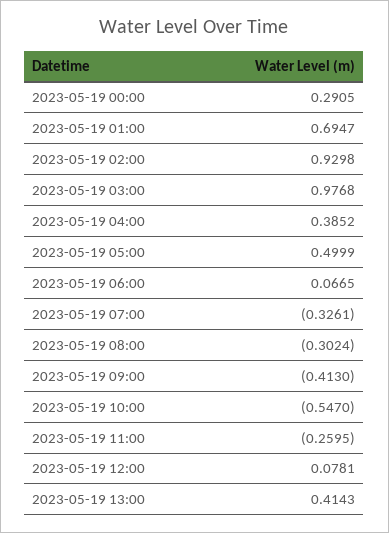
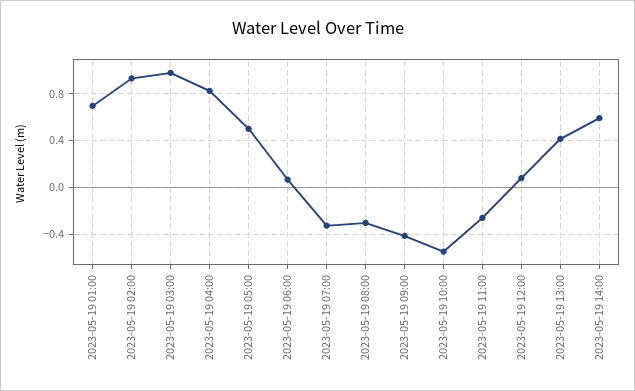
2023-05-19 00:00: 0.2905 -> none
2023-05-19 04:00: 0.3852 -> 0.8
2023-05-19 14:00: none -> 0.6

